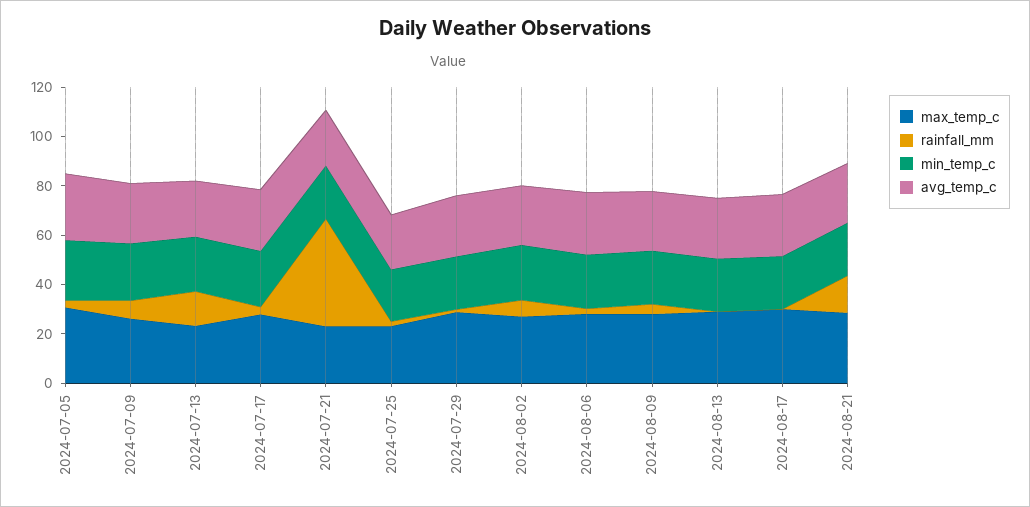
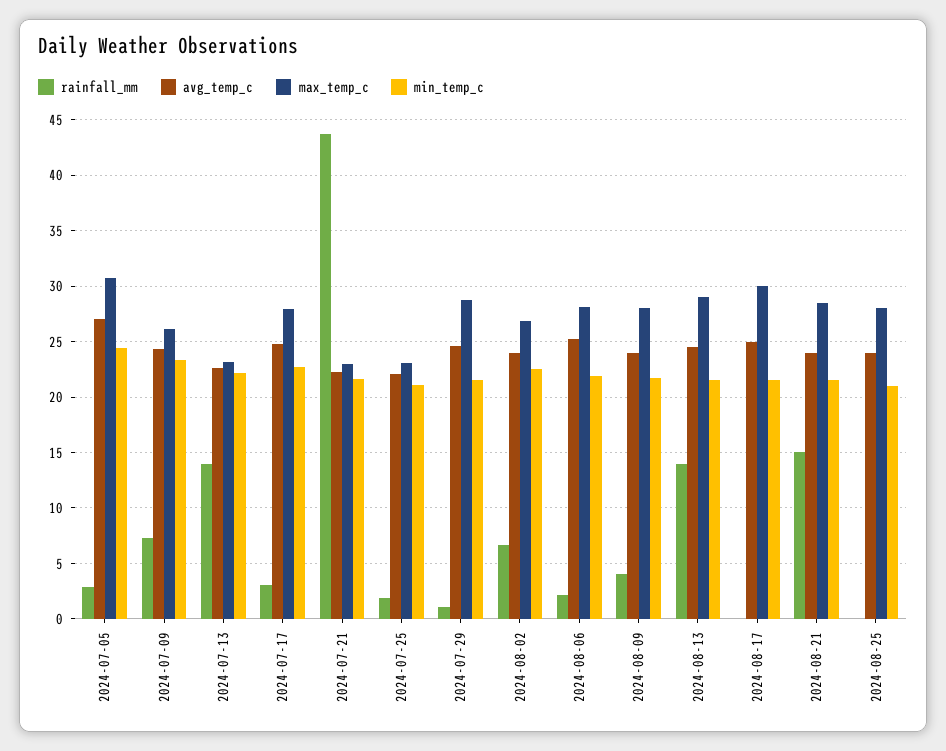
rainfall_mm, 2024-08-13: 0 -> 14
rainfall_mm, 2024-08-25: none -> 0
avg_temp_c, 2024-08-25: none -> 24
max_temp_c, 2024-08-25: none -> 28
min_temp_c, 2024-08-25: none -> 21

